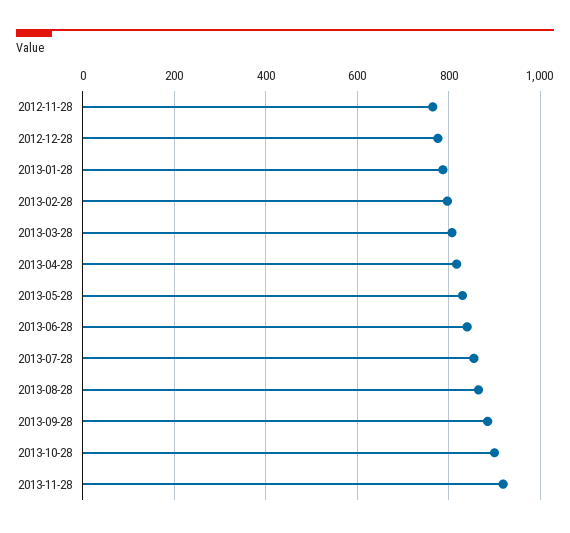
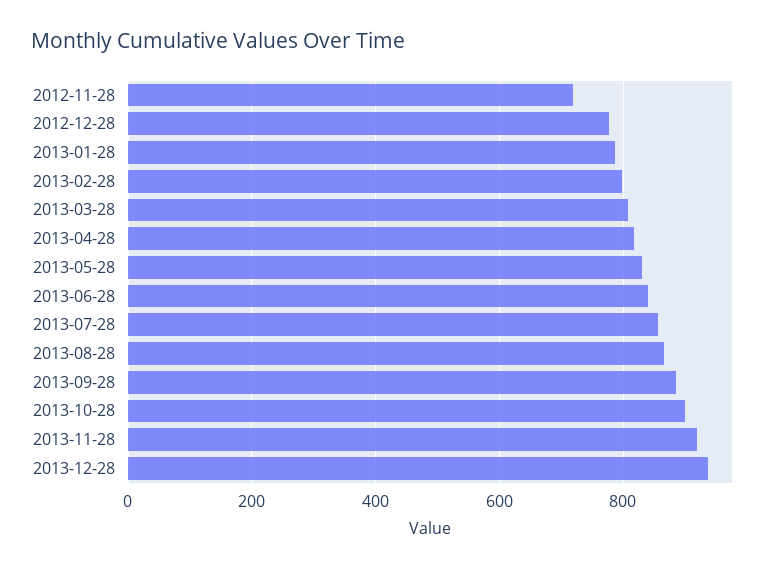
2012-11-28: 760 -> 720
2013-12-28: none -> 940

